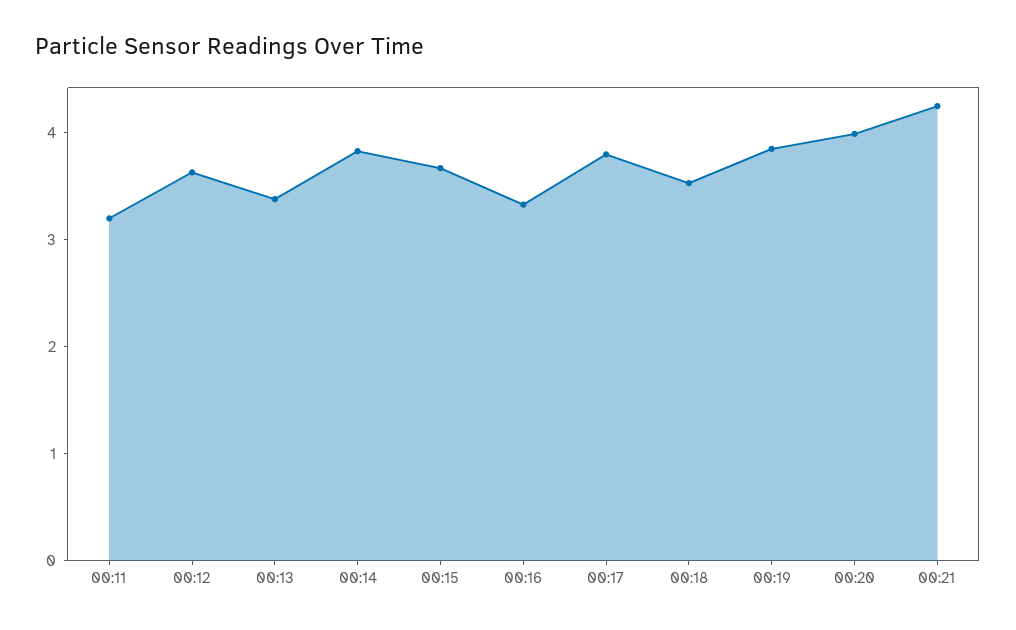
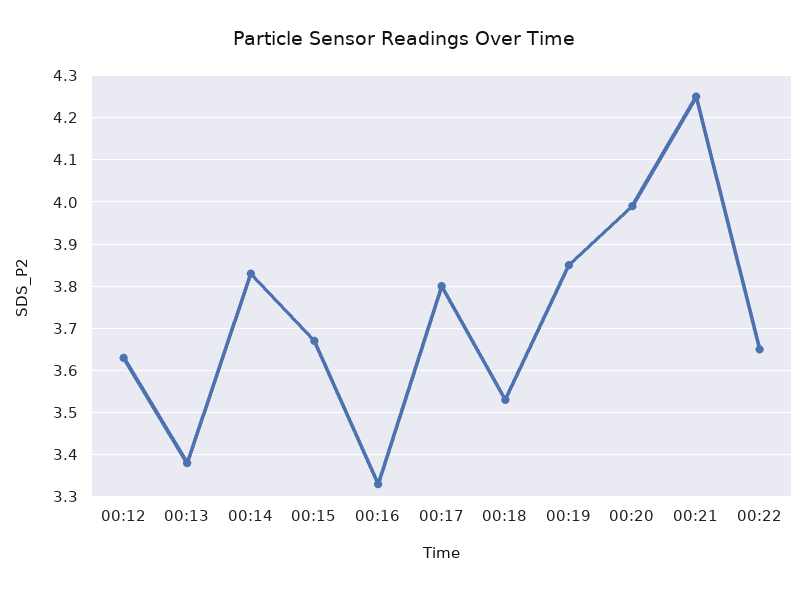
00:11: 3.2 -> none
00:22: none -> 3.65

